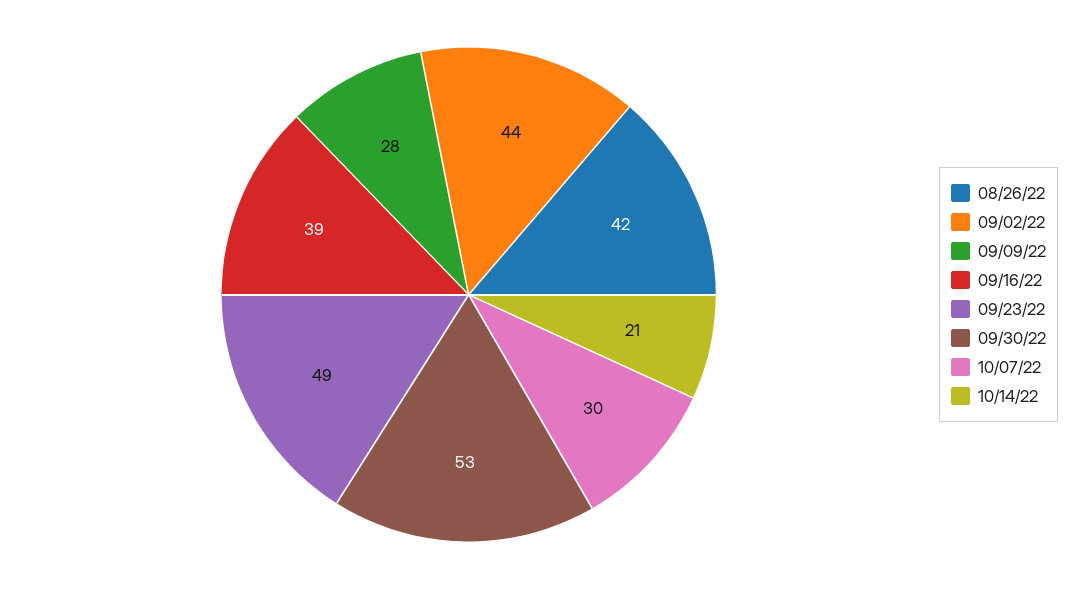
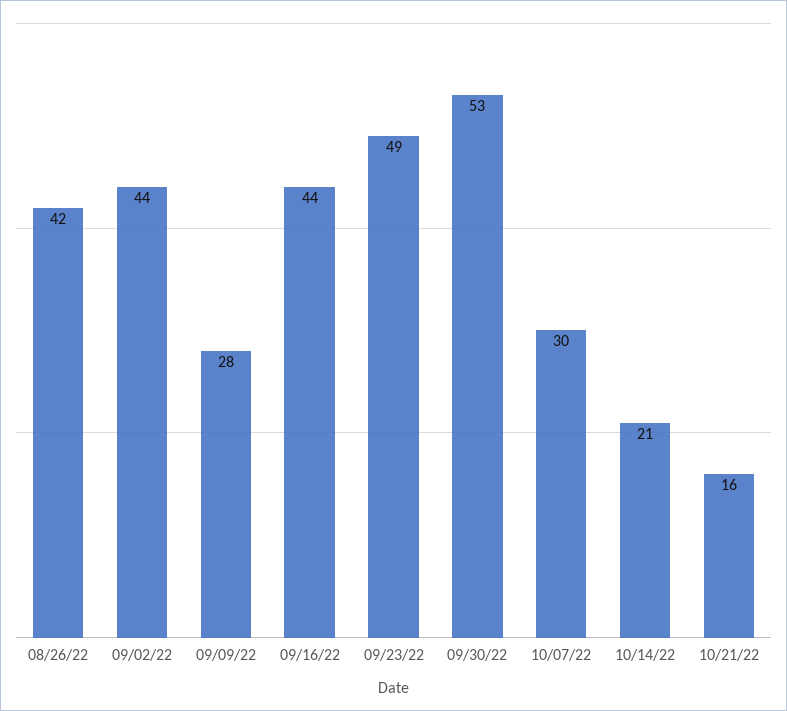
09/16/22: 39 -> 44
10/21/22: none -> 16

